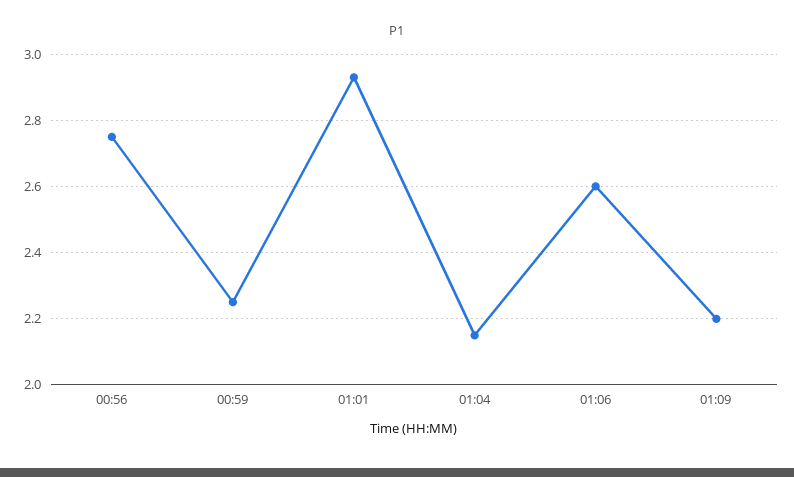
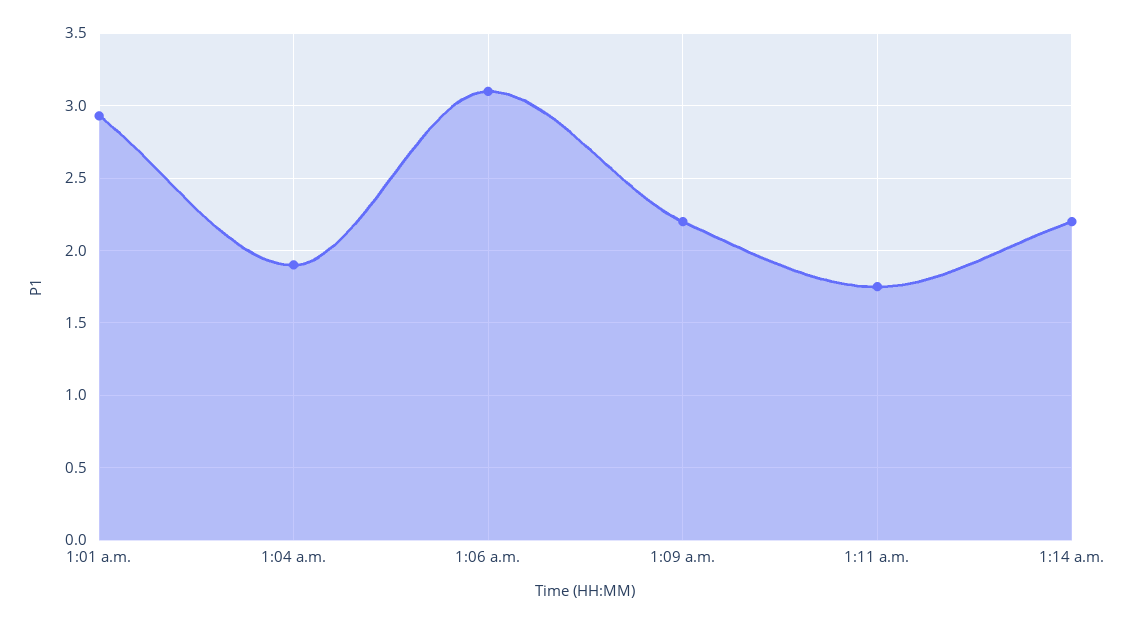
00:56: 2.75 -> none
00:59: 2.25 -> none
01:04: 2.15 -> 1.9
01:06: 2.6 -> 3.1
1:11 a.m.: none -> 1.75
1:14 a.m.: none -> 2.2

